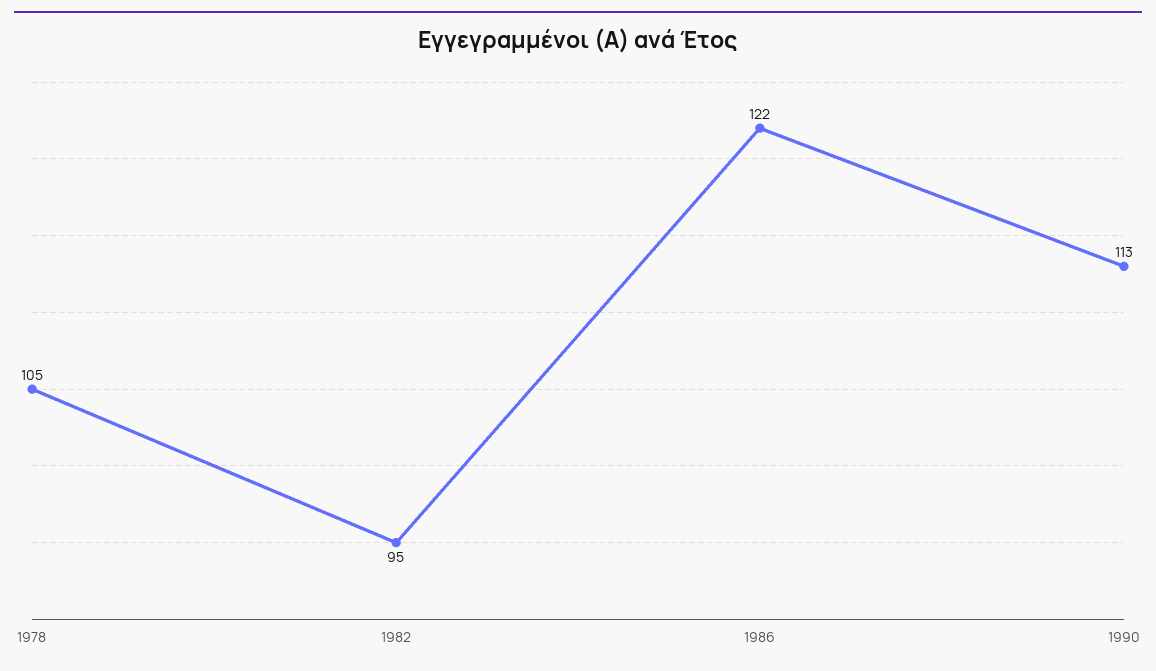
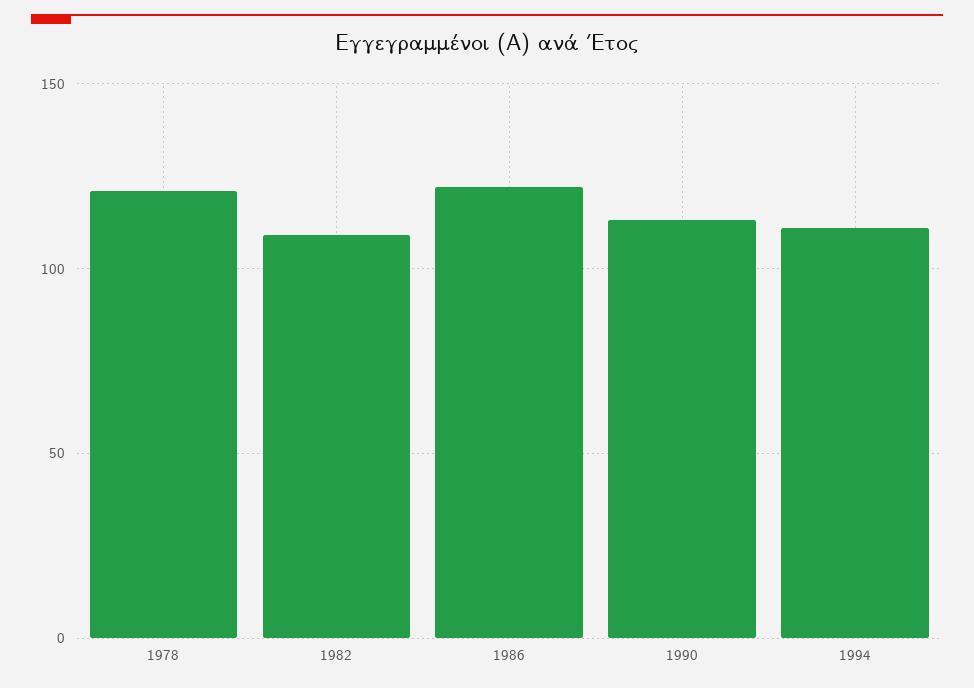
1978: 105 -> 120
1982: 95 -> 110
1994: none -> 110

